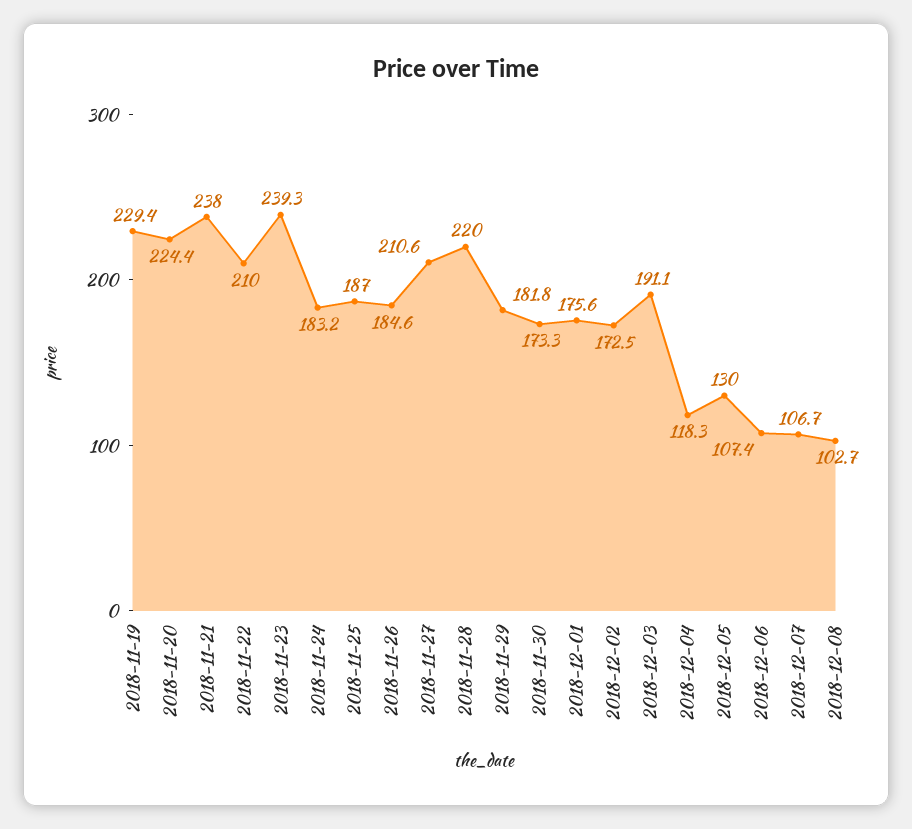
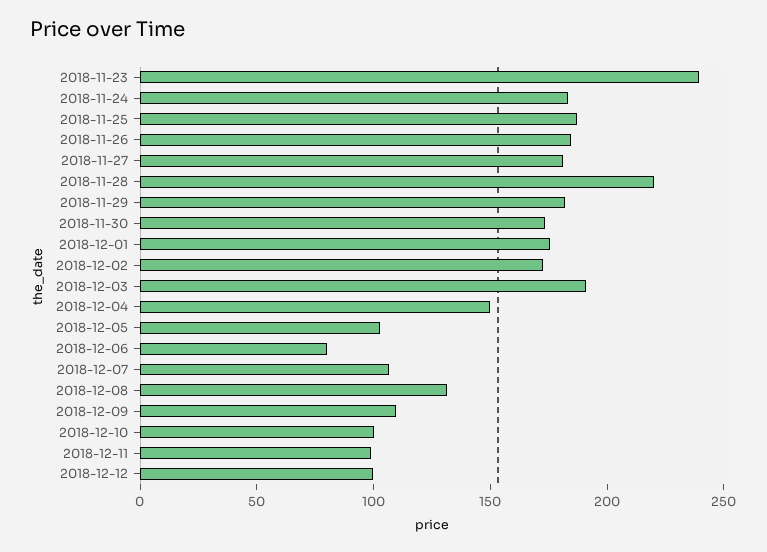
2018-11-19: 229.4 -> none
2018-11-20: 224.4 -> none
2018-11-21: 238 -> none
2018-11-22: 210 -> none
2018-11-27: 210.6 -> 180
2018-12-04: 118.3 -> 150
2018-12-05: 130 -> 100
2018-12-06: 107.4 -> 80
2018-12-08: 102.7 -> 130
2018-12-09: none -> 110
2018-12-10: none -> 100
2018-12-11: none -> 100
2018-12-12: none -> 100

